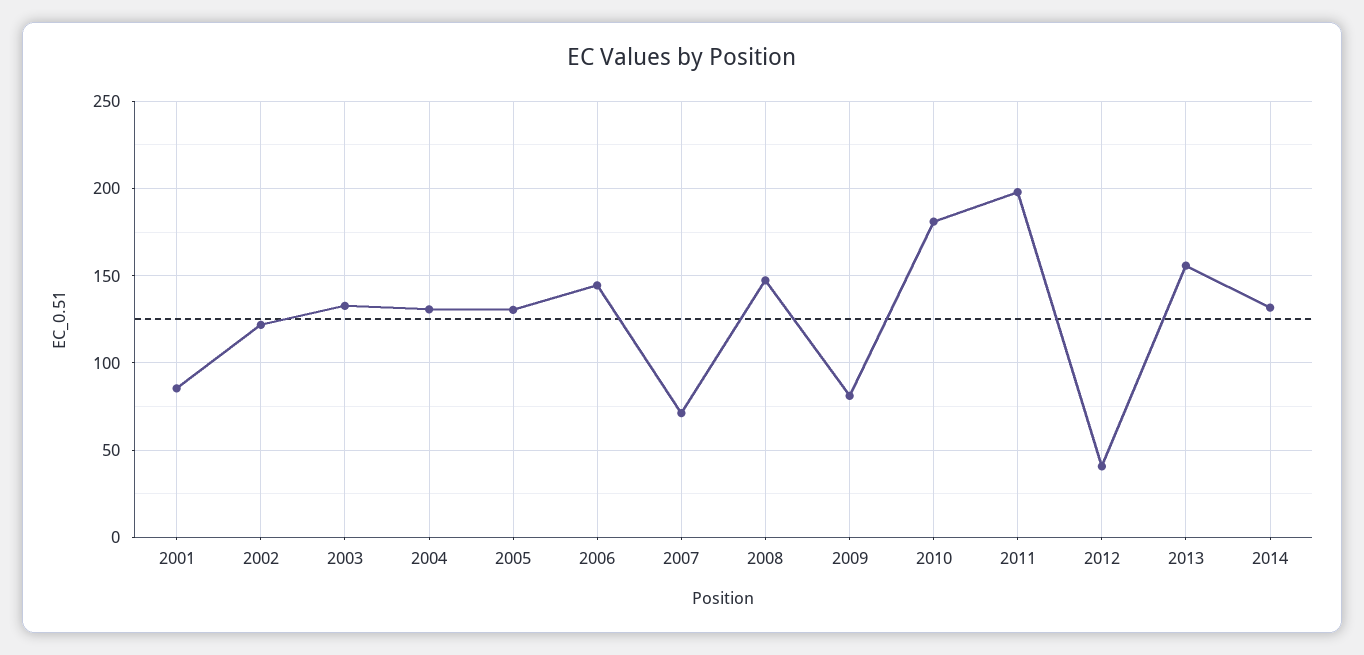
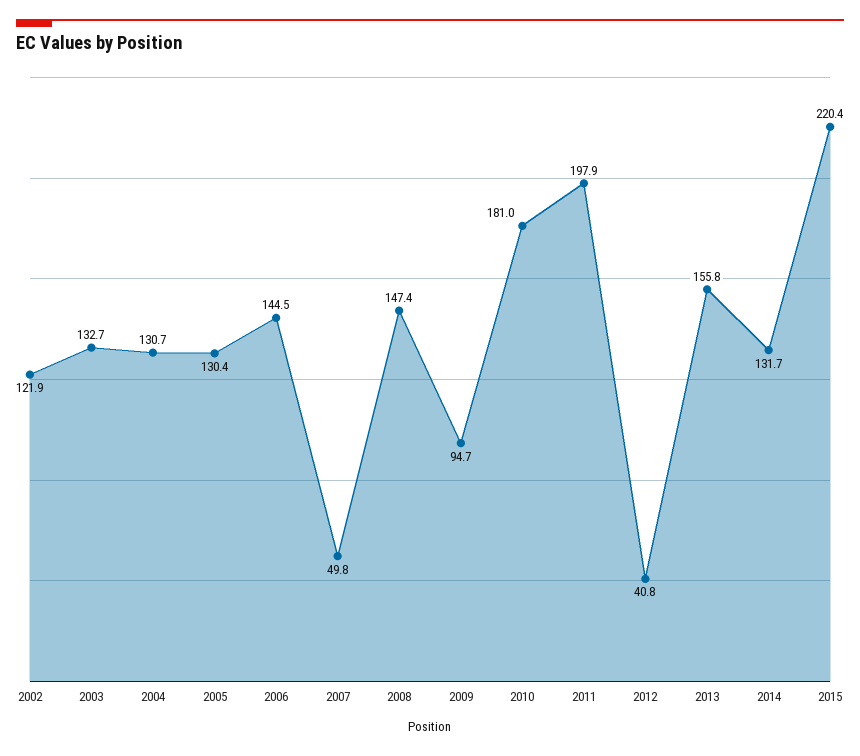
2001: 85 -> none
2007: 70 -> 49.8
2009: 80 -> 94.7
2015: none -> 220.4

